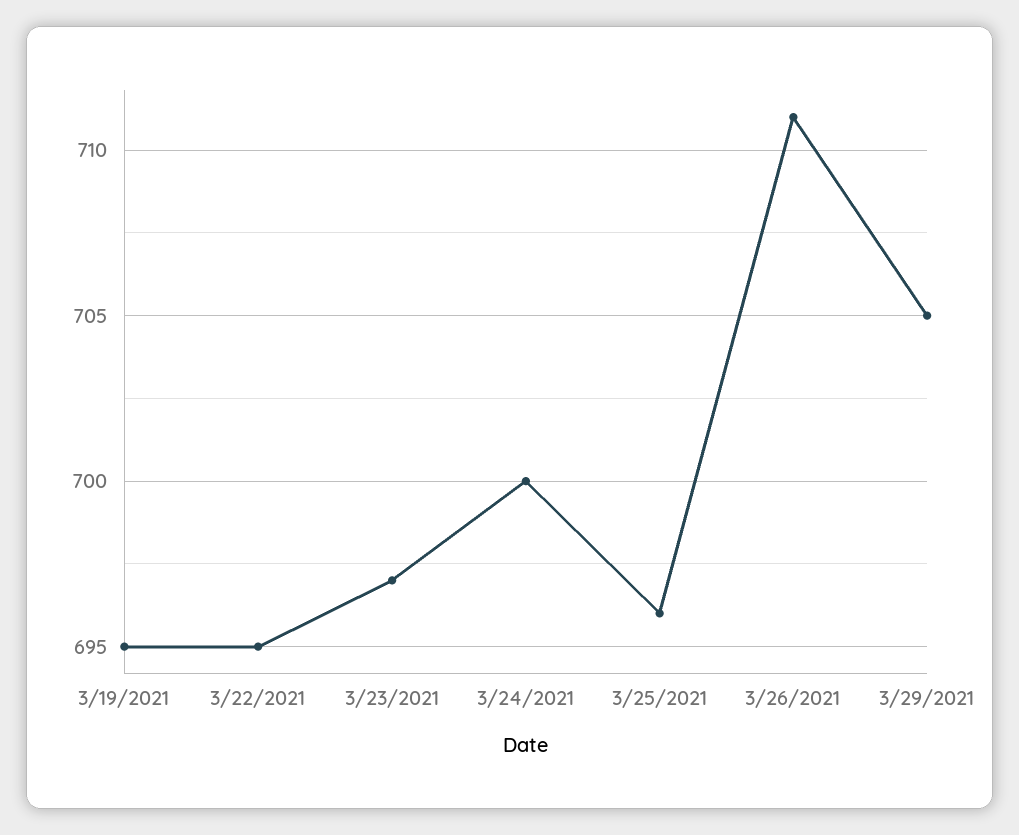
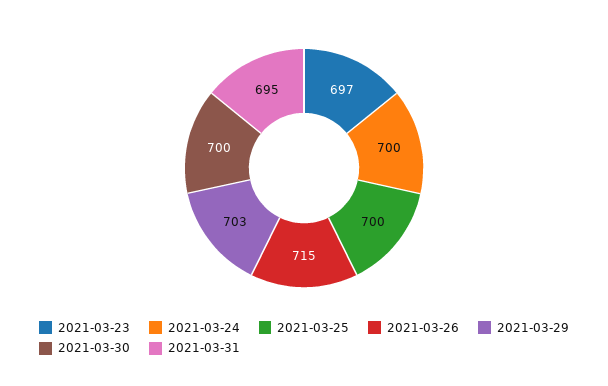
3/19/2021: 695 -> none
3/22/2021: 695 -> none
3/25/2021: 696 -> 700
3/26/2021: 711 -> 715
3/29/2021: 705 -> 703
2021-03-30: none -> 700
2021-03-31: none -> 695

